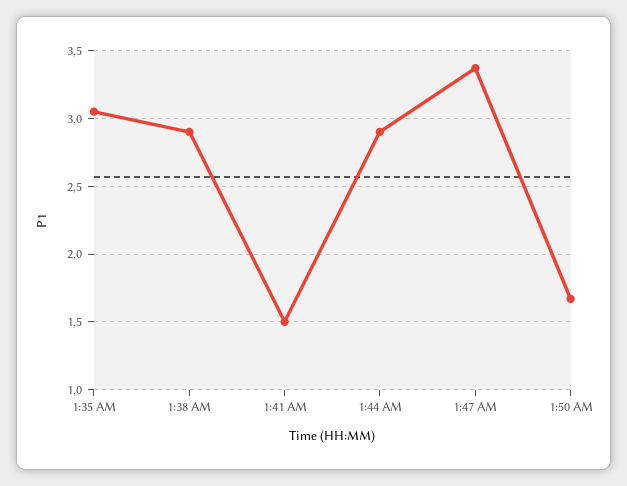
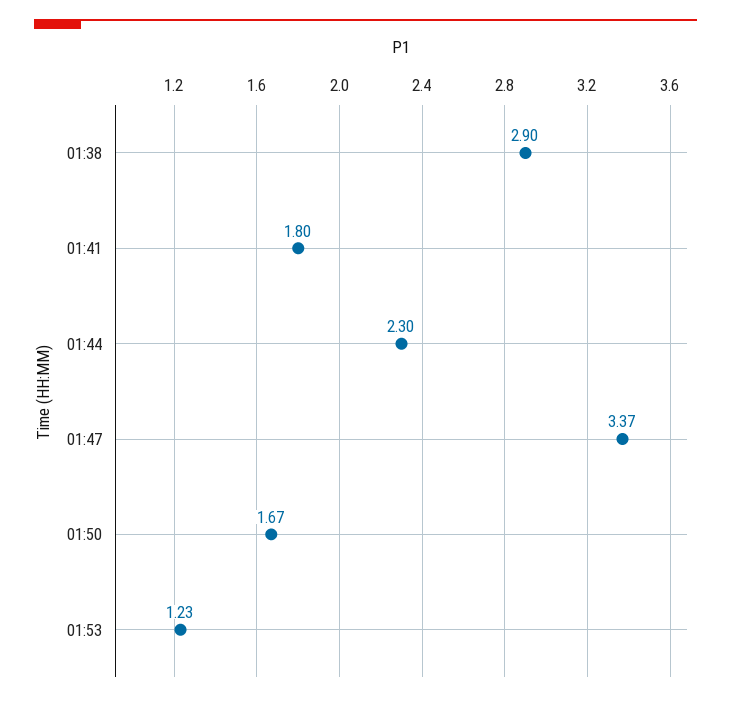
1:35 AM: 3.05 -> none
1:41 AM: 1.5 -> 1.8
1:44 AM: 2.9 -> 2.3
01:53: none -> 1.23

